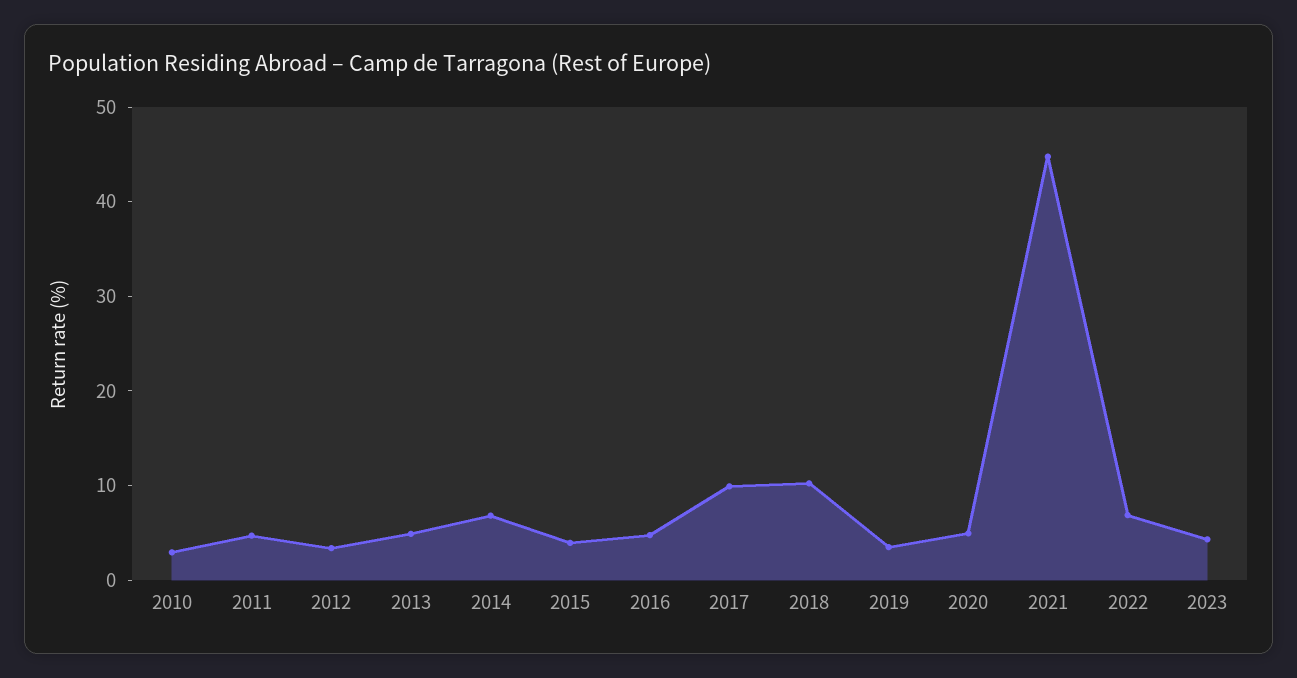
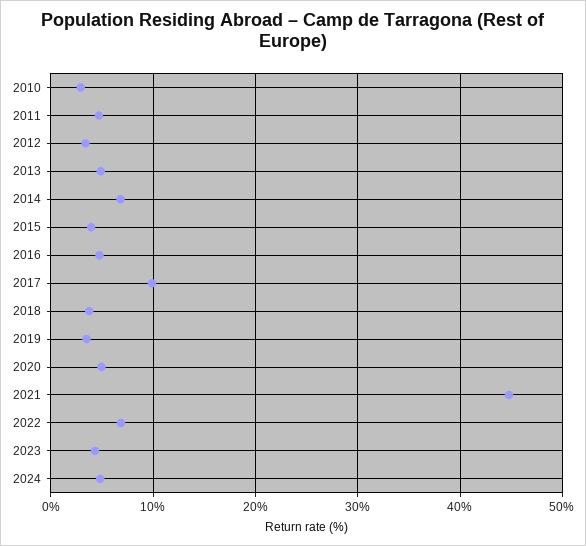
2018: 10 -> 4
2024: none -> 5

